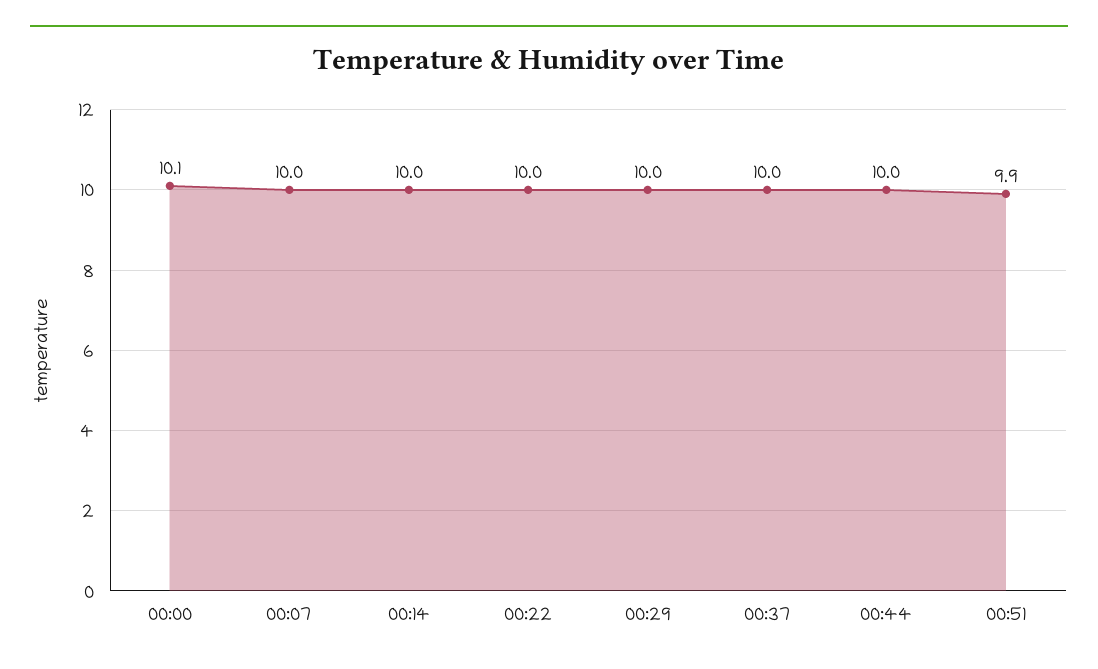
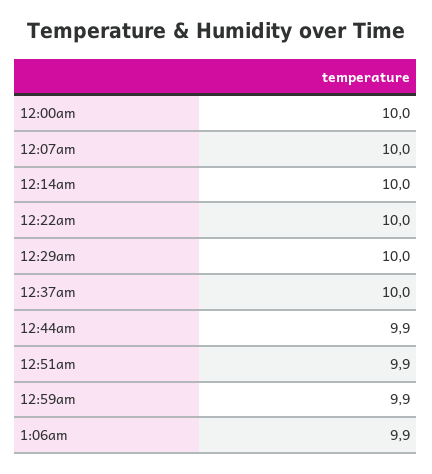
00:00: 10.1 -> 10
00:44: 10 -> 9.9
12:59am: none -> 9.9
1:06am: none -> 9.9

